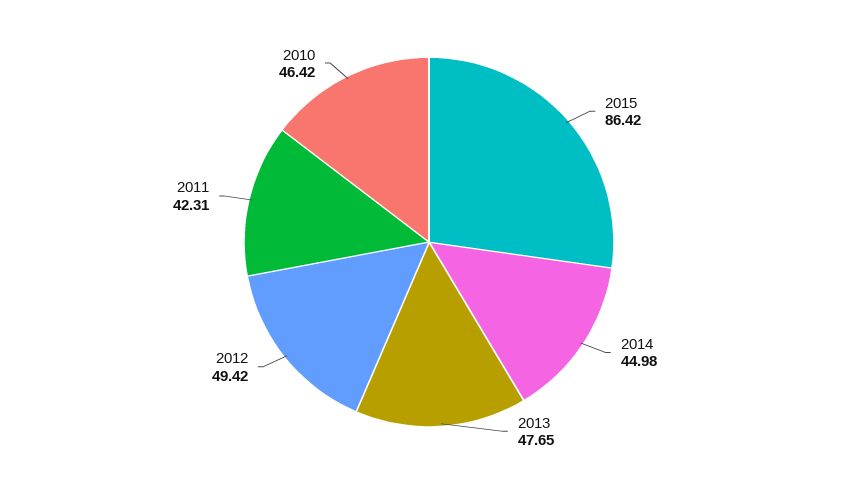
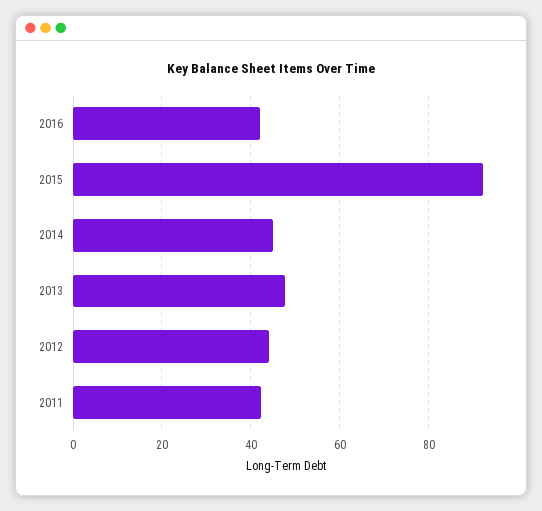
2015: 86.42 -> 92
2012: 49.42 -> 44
2010: 46.42 -> none
2016: none -> 42

